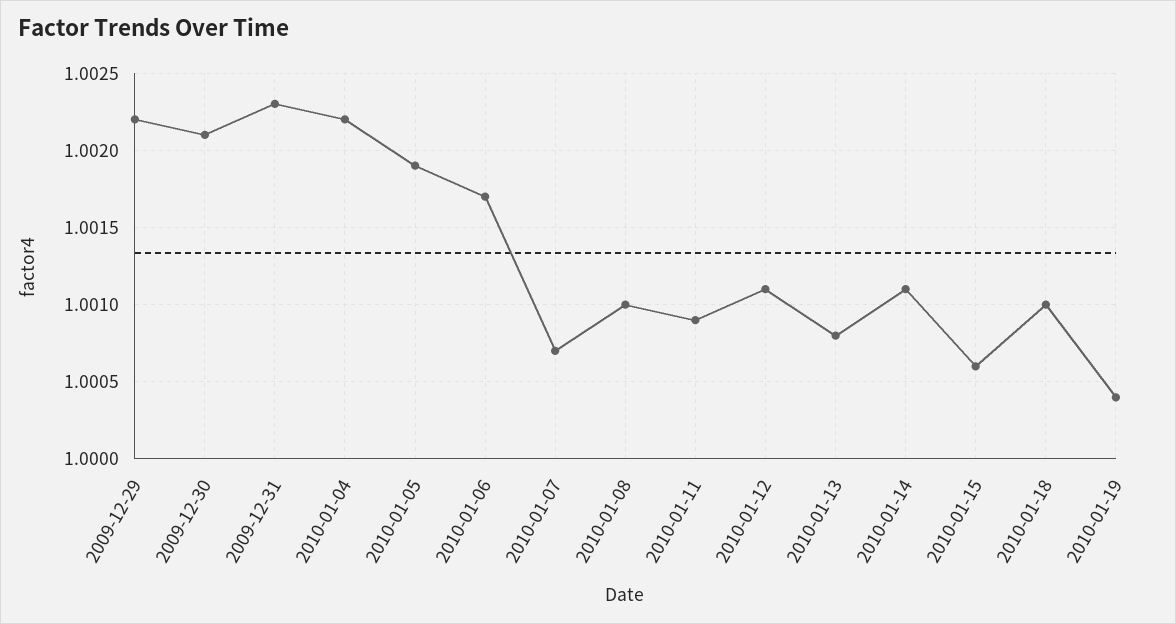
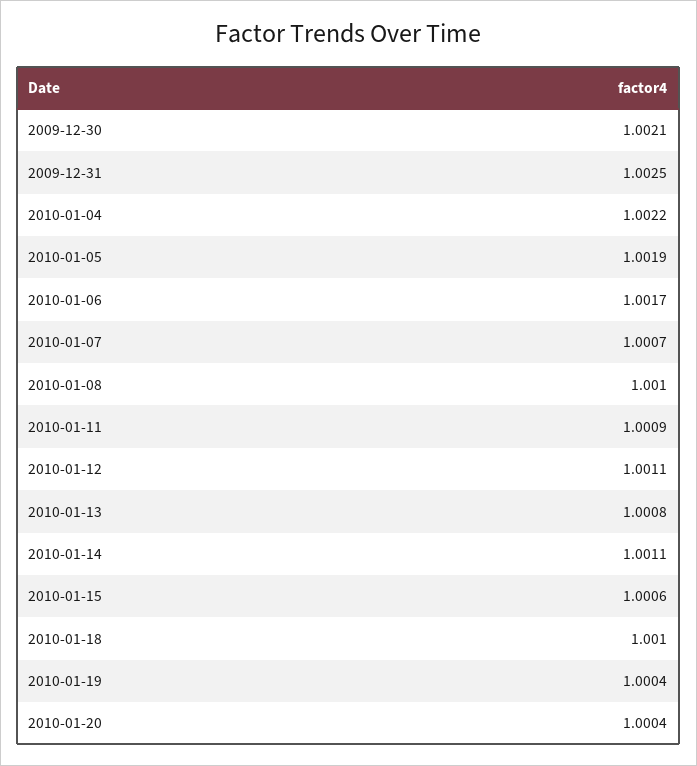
2009-12-29: 1.0022 -> none
2009-12-31: 1.0023 -> 1.0025
2010-01-20: none -> 1.0004

